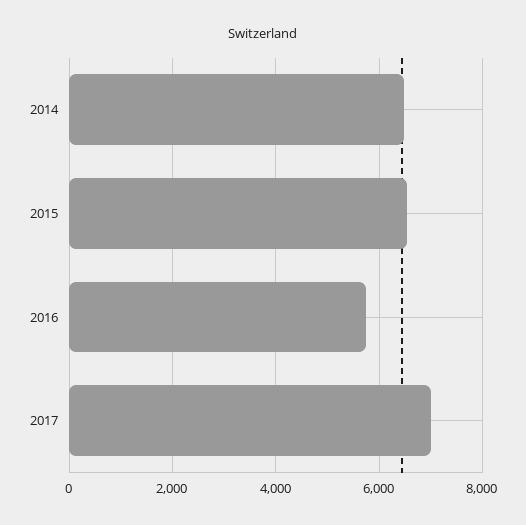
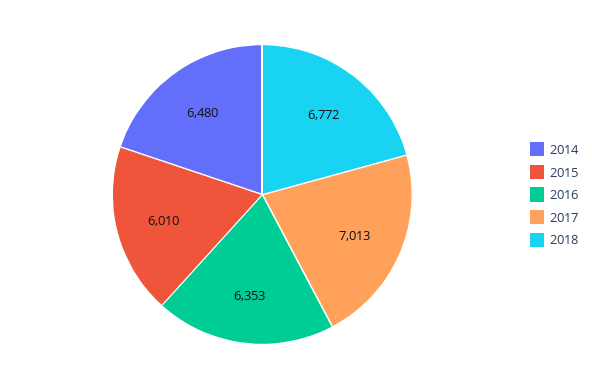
2015: 6600 -> 6010
2016: 5800 -> 6353
2018: none -> 6772

